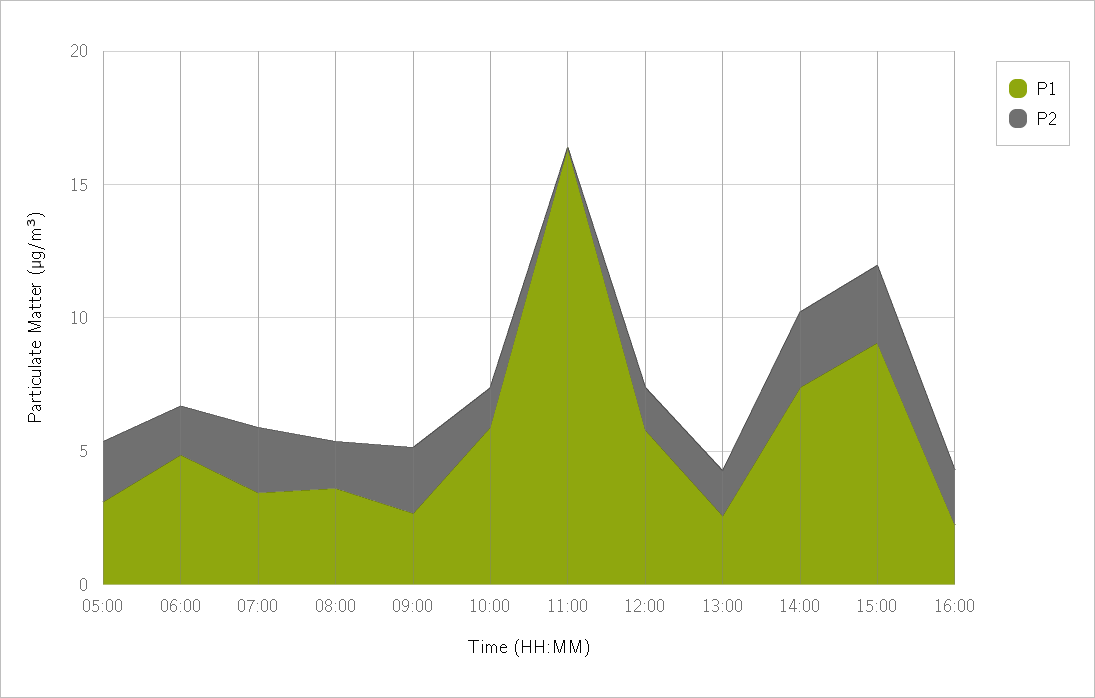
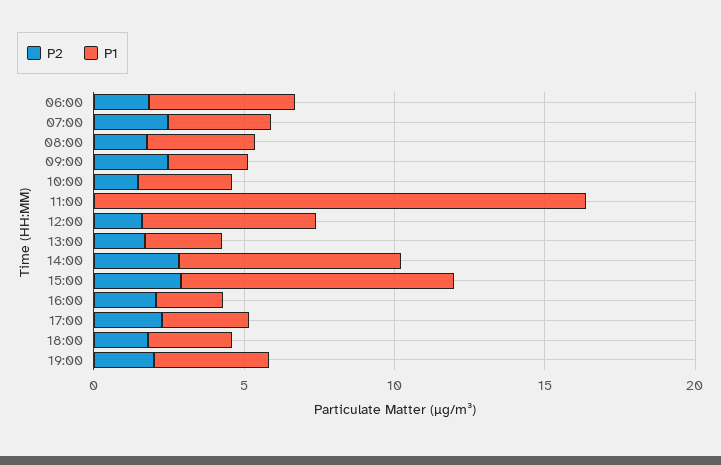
P1, 05:00: 3 -> none
P2, 05:00: 2 -> none
P1, 10:00: 6 -> 3
P2, 17:00: none -> 2
P1, 17:00: none -> 3
P2, 18:00: none -> 2
P1, 18:00: none -> 3
P2, 19:00: none -> 2
P1, 19:00: none -> 4

